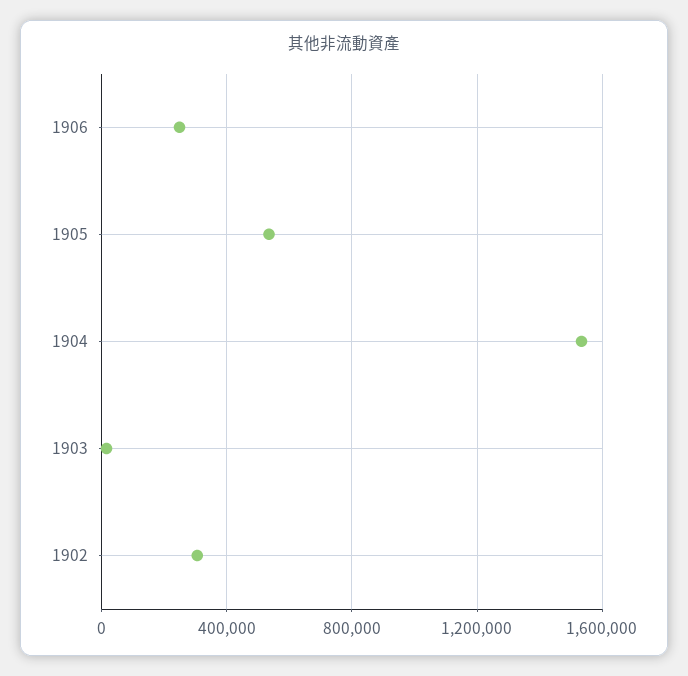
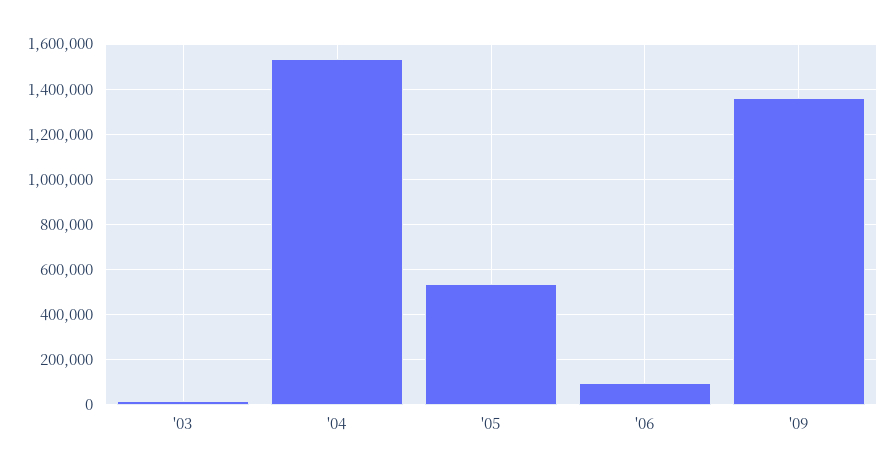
1906: 250000 -> 100000
1902: 300000 -> none
'09: none -> 1350000

